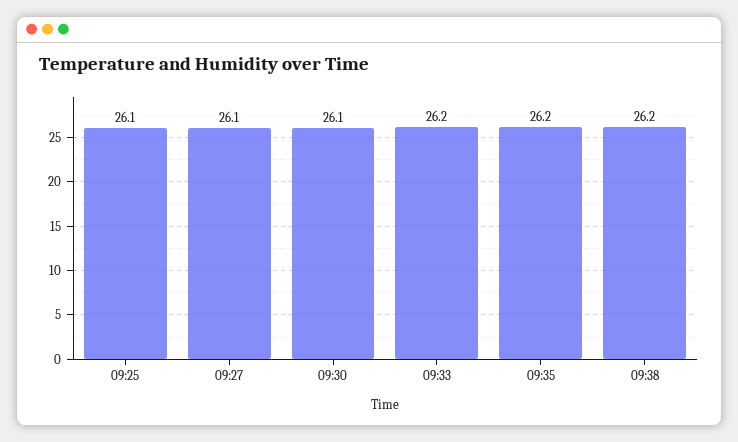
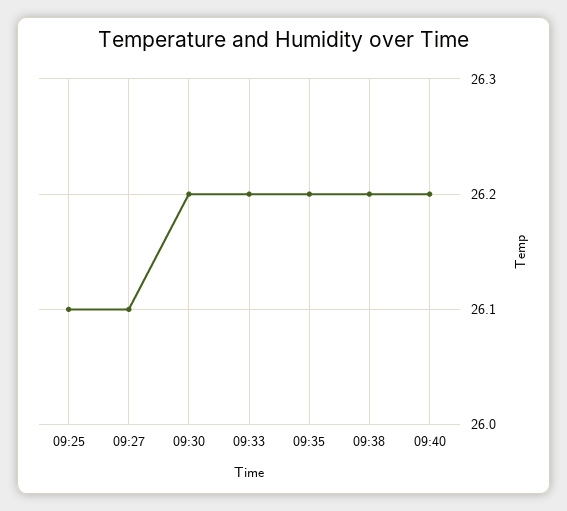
09:30: 26.1 -> 26.2
09:40: none -> 26.2

